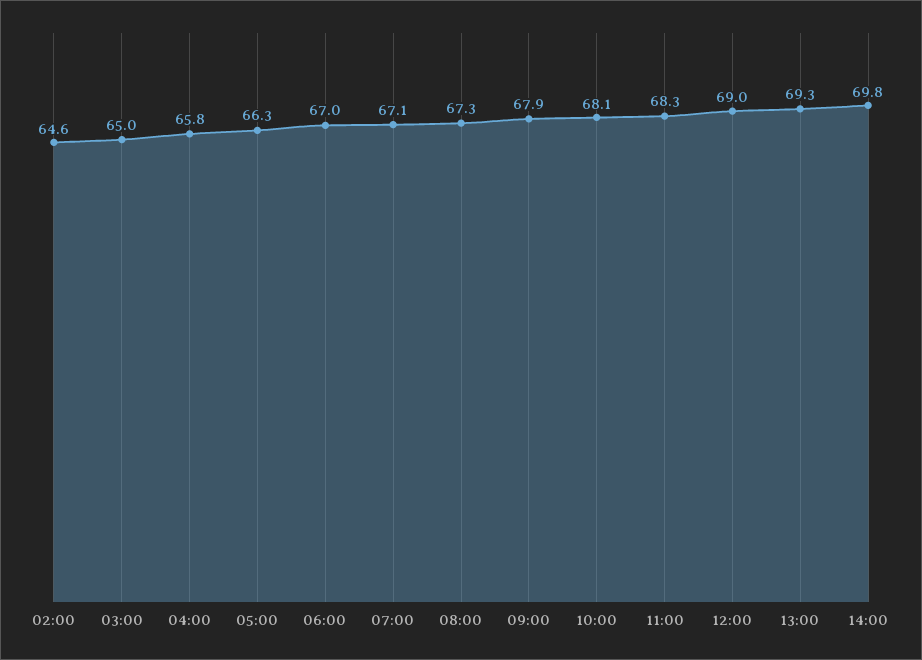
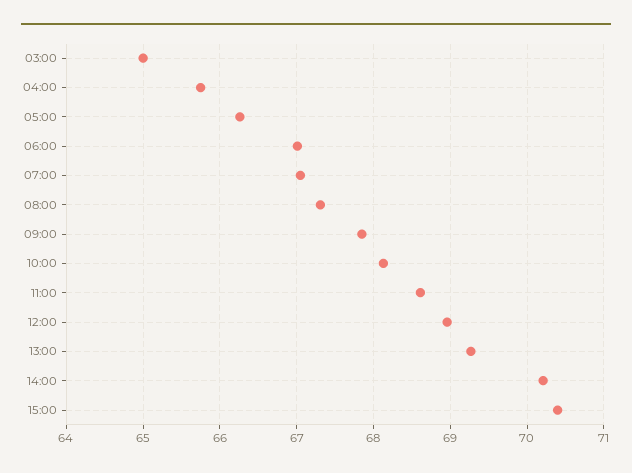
02:00: 64.6 -> none
11:00: 68.3 -> 68.6
14:00: 69.8 -> 70.2
15:00: none -> 70.4

